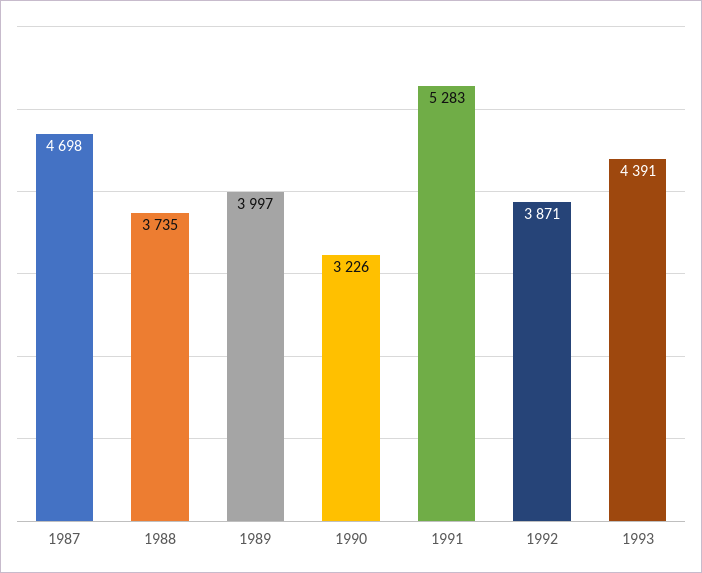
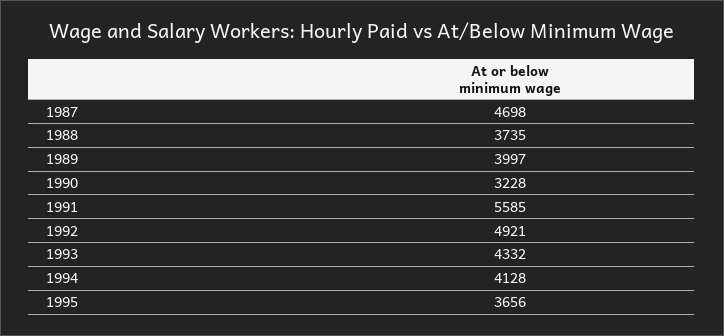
1990: 3226 -> 3228
1991: 5283 -> 5585
1992: 3871 -> 4921
1993: 4391 -> 4332
1994: none -> 4128
1995: none -> 3656

